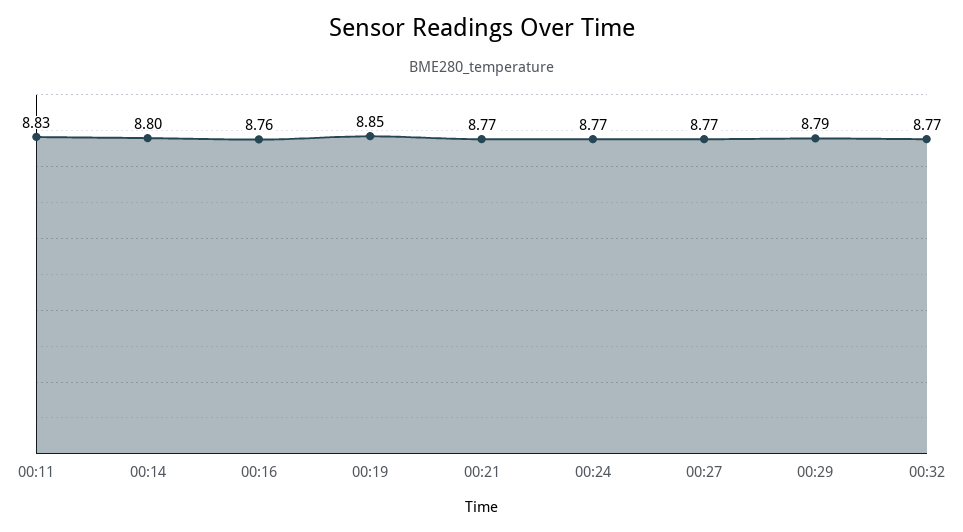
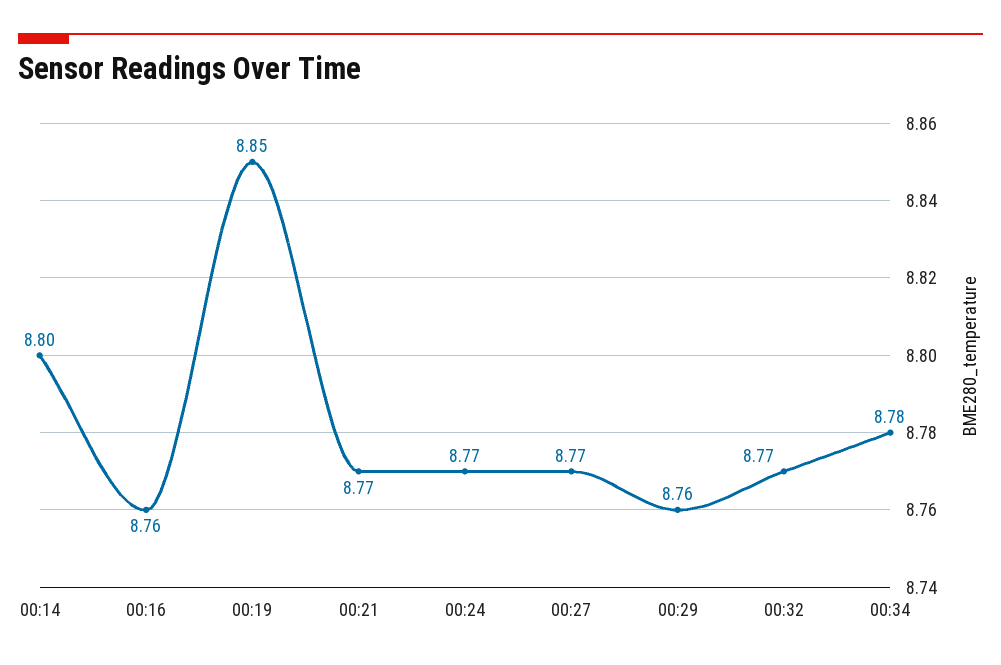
00:11: 8.83 -> none
00:29: 8.79 -> 8.76
00:34: none -> 8.78

